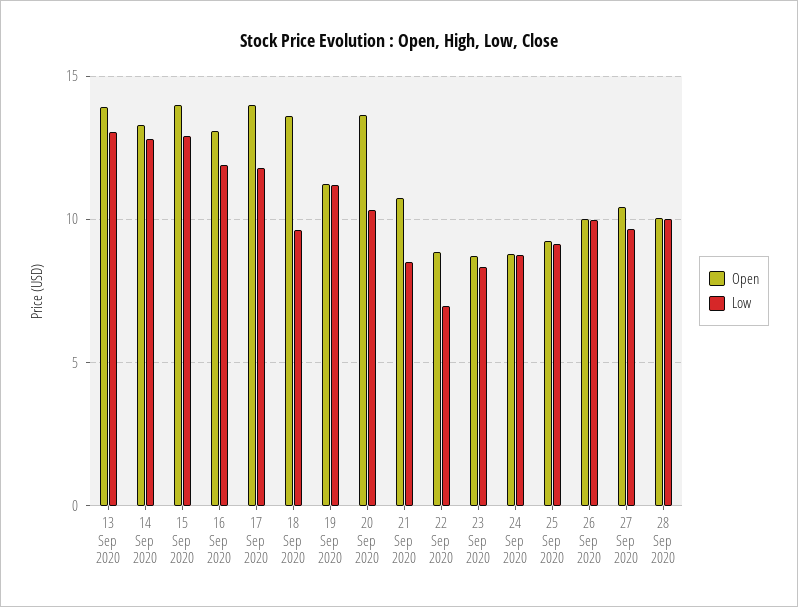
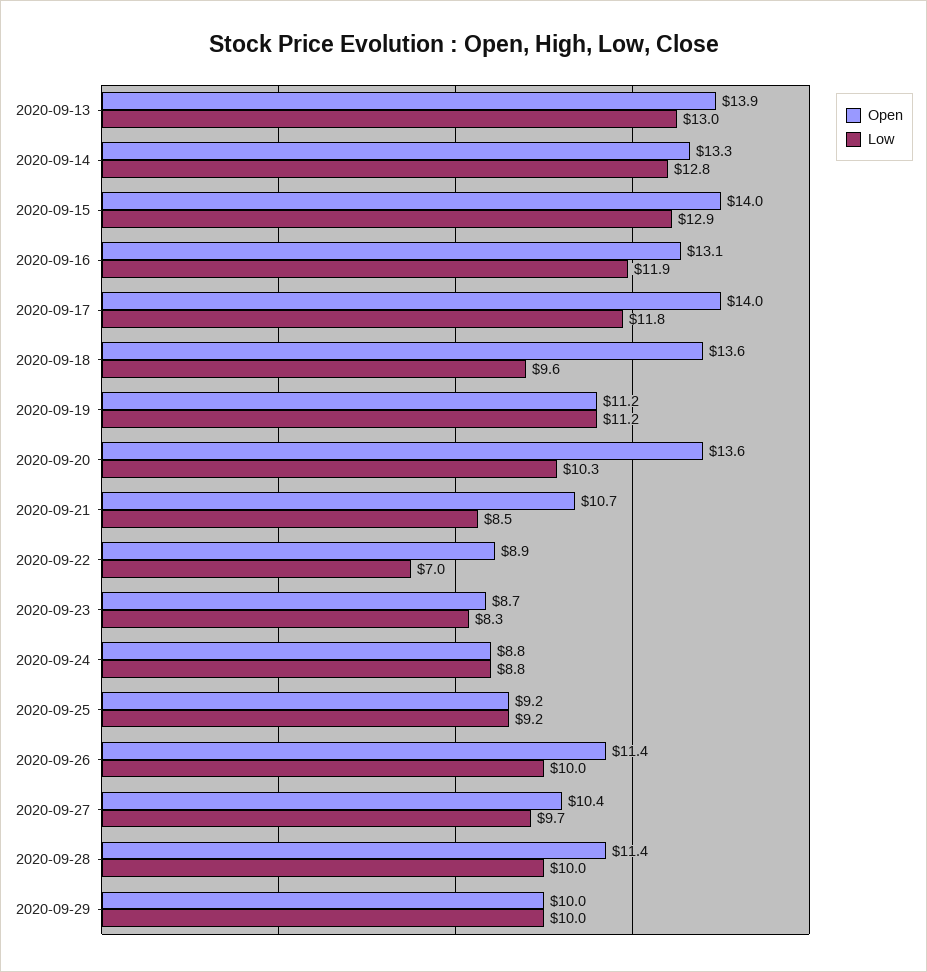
Open, 26 Sep 2020: 10 -> 11.4
Open, 28 Sep 2020: 10 -> 11.4
Open, 2020-09-29: none -> 10
Low, 2020-09-29: none -> 10

